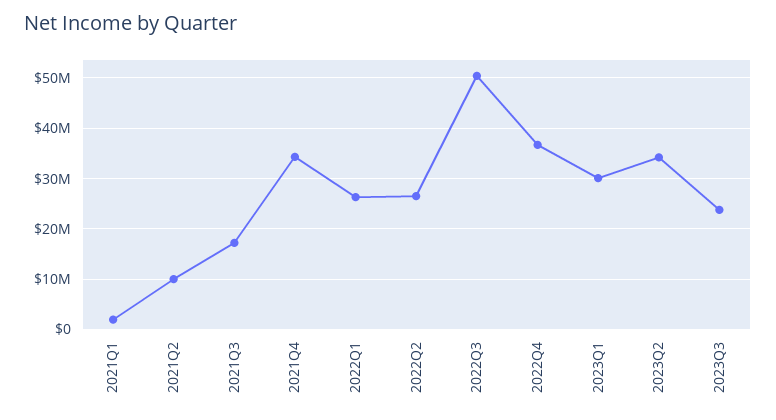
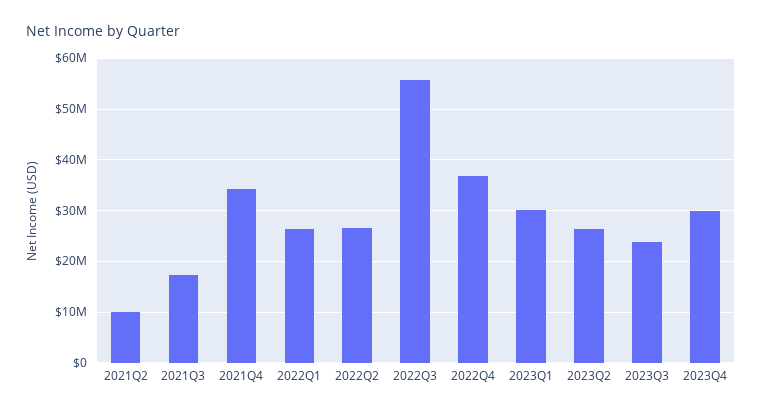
2021Q1: 2000000 -> none
2022Q3: 50000000 -> 56000000
2023Q2: 34000000 -> 26000000
2023Q4: none -> 30000000

